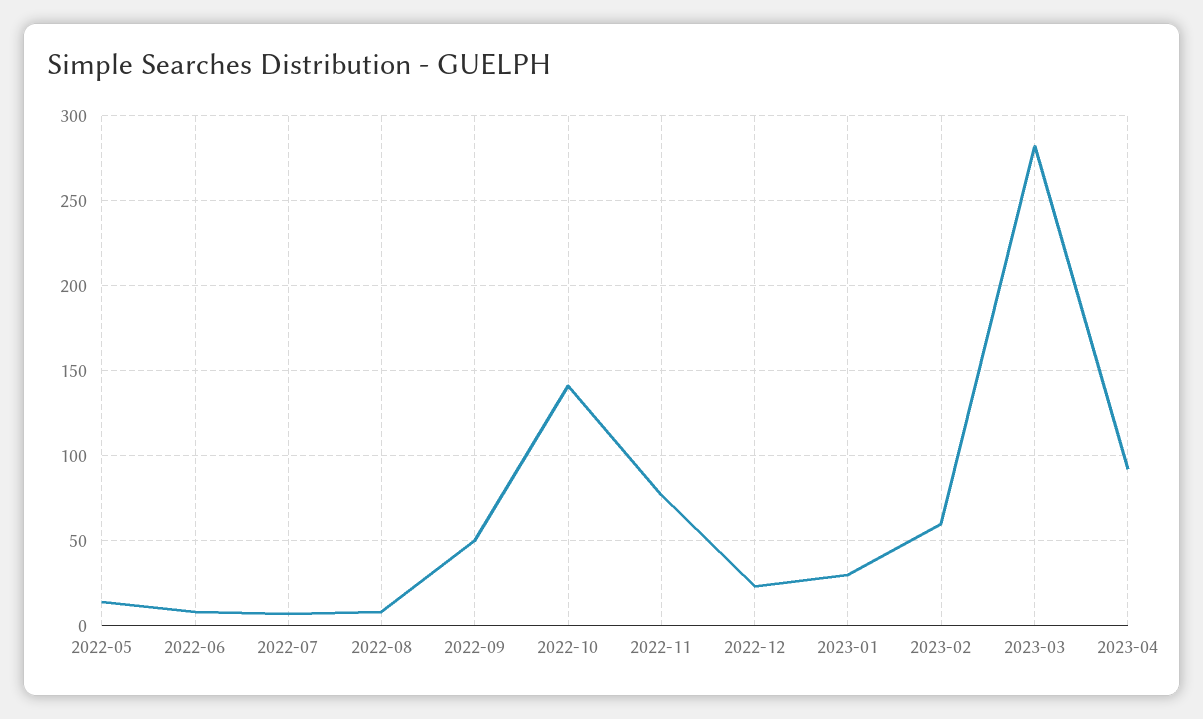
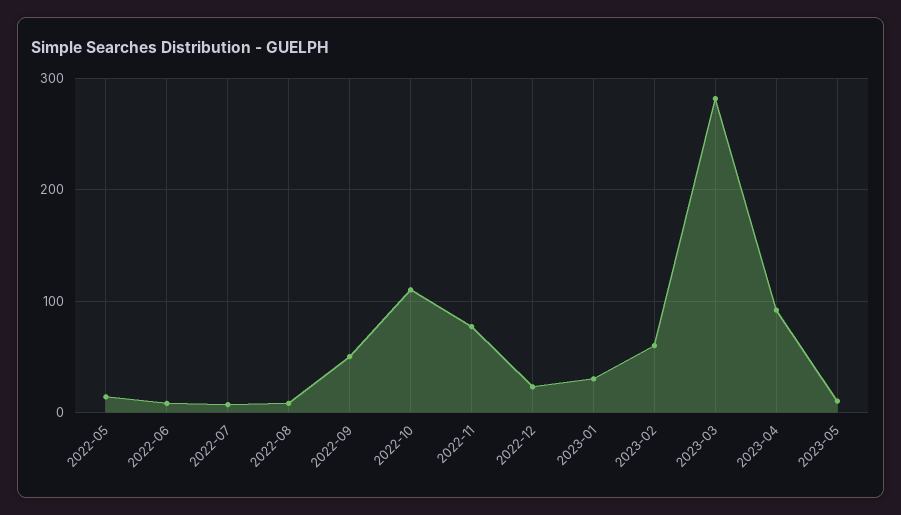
2022-10: 140 -> 110
2023-05: none -> 10

